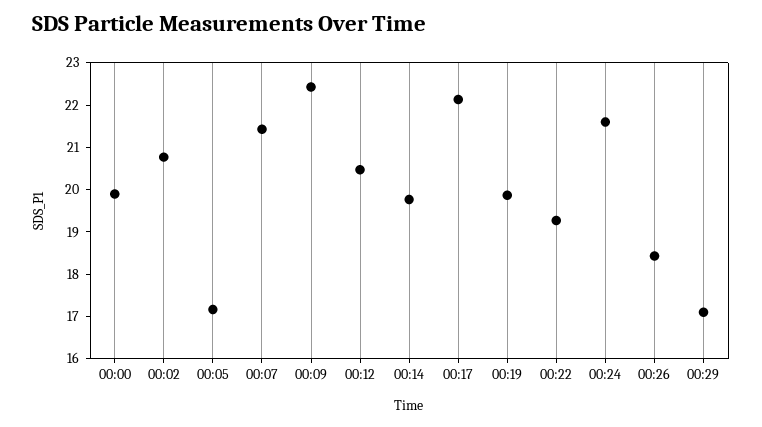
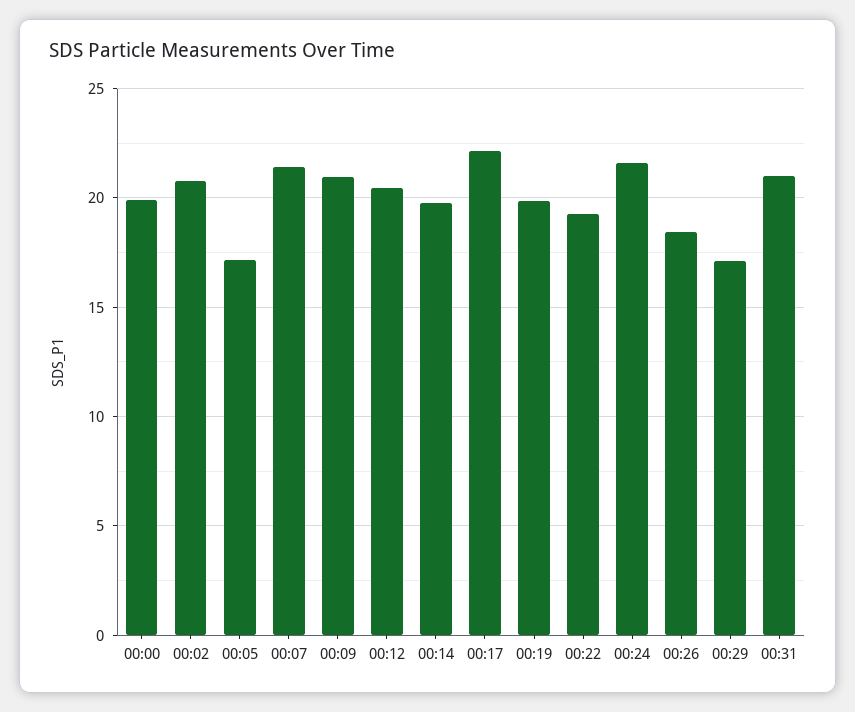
00:09: 22.4 -> 21
00:31: none -> 21

